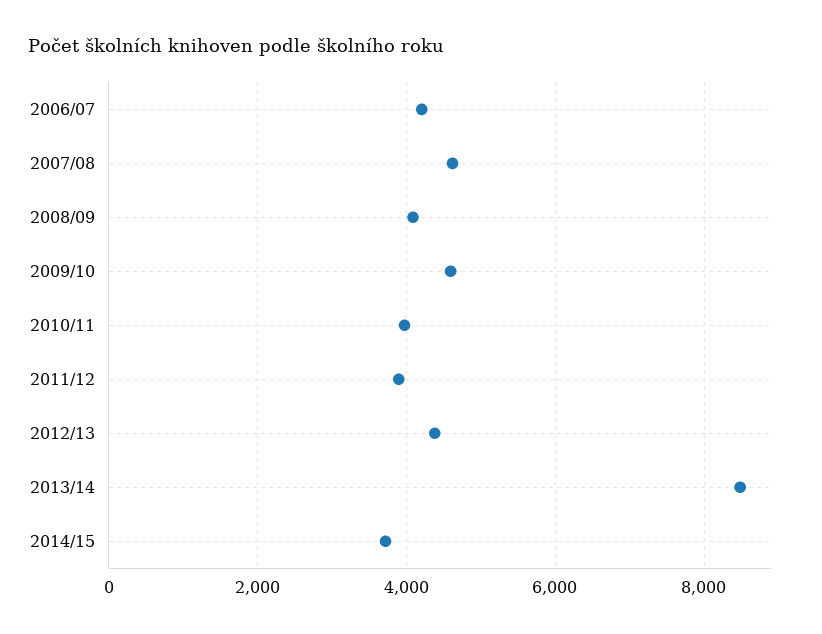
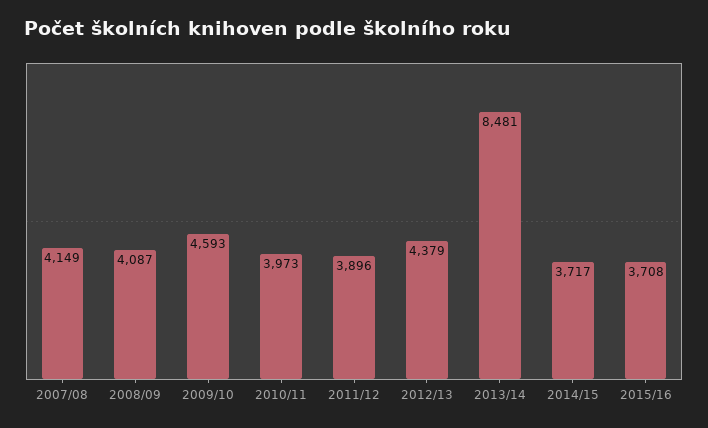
2006/07: 4200 -> none
2007/08: 4600 -> 4149
2015/16: none -> 3708

